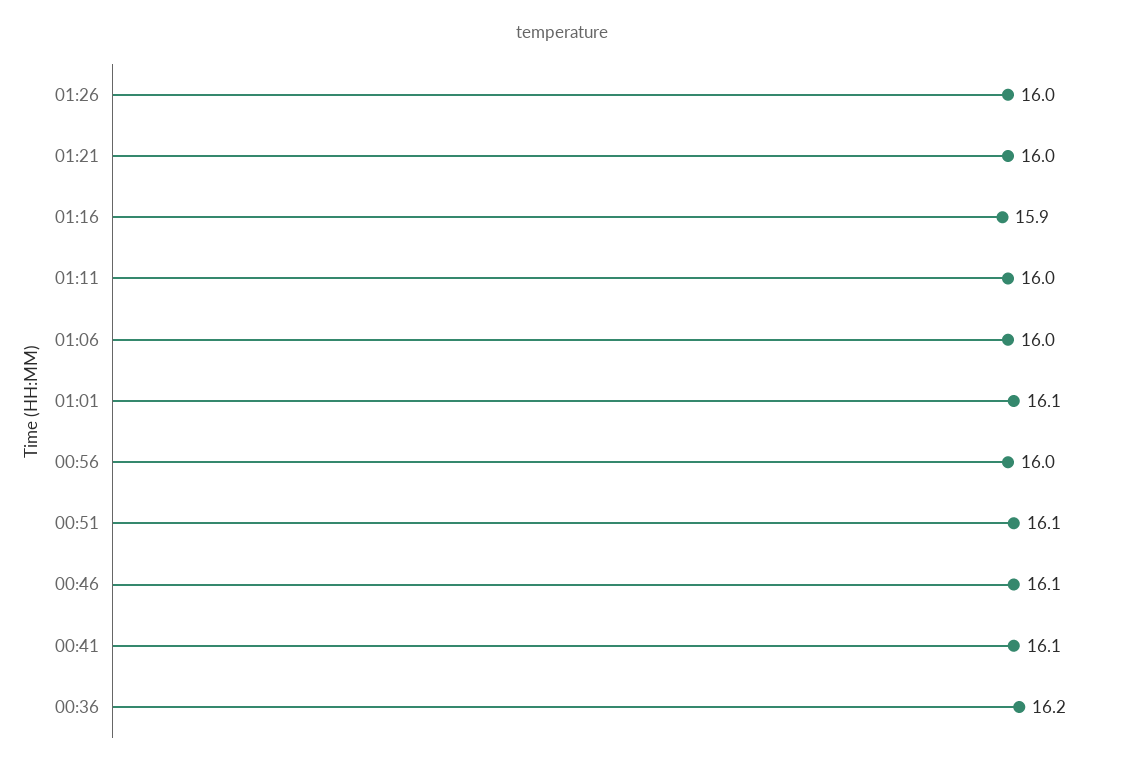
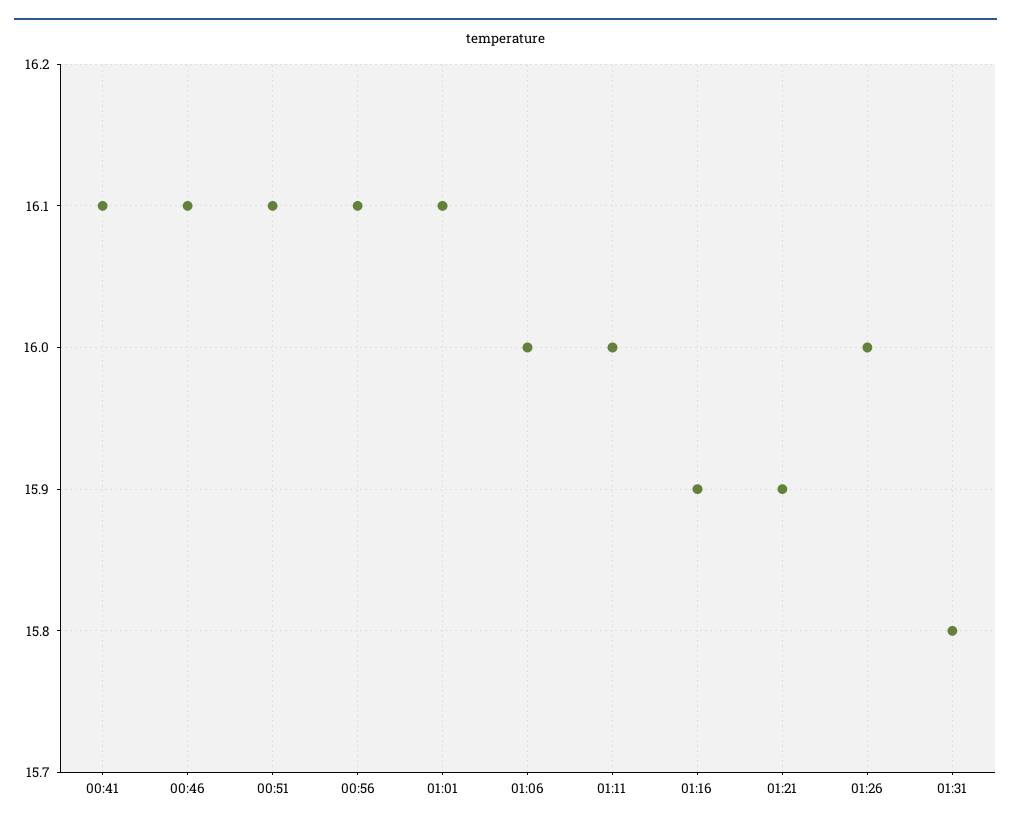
01:21: 16 -> 15.9
00:56: 16 -> 16.1
00:36: 16.2 -> none
01:31: none -> 15.8

